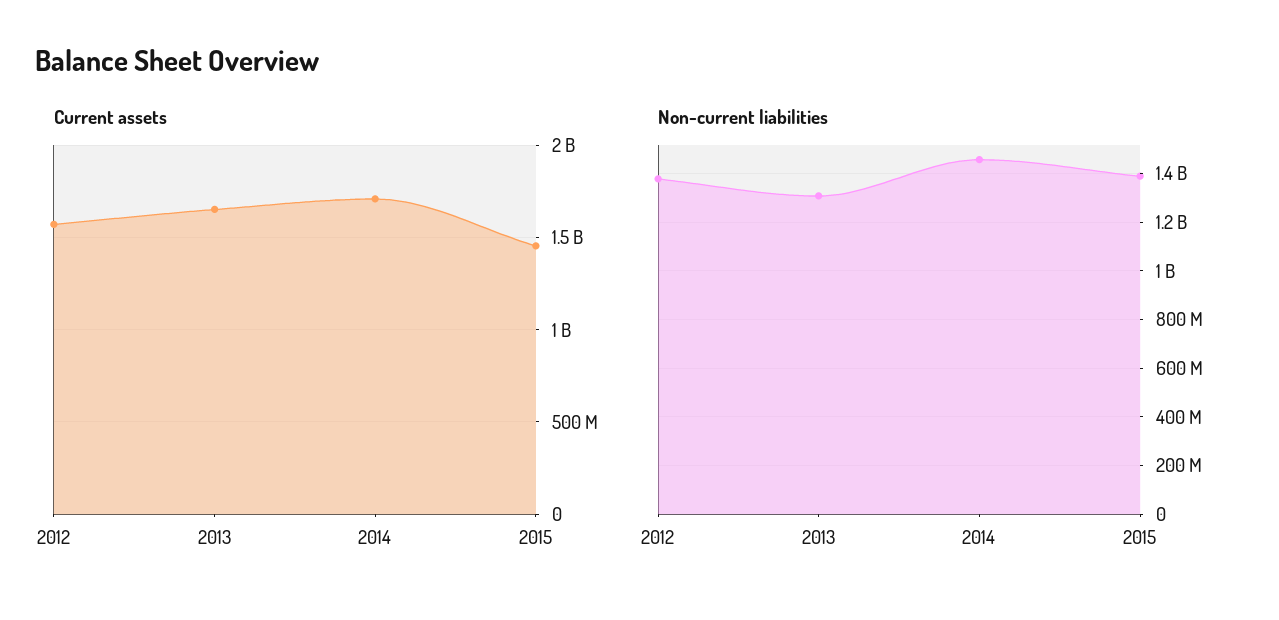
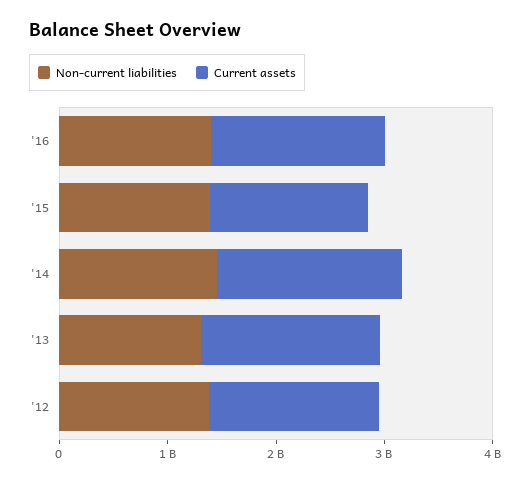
Non-current liabilities, '16: none -> 1400000000
Current assets, '16: none -> 1600000000

